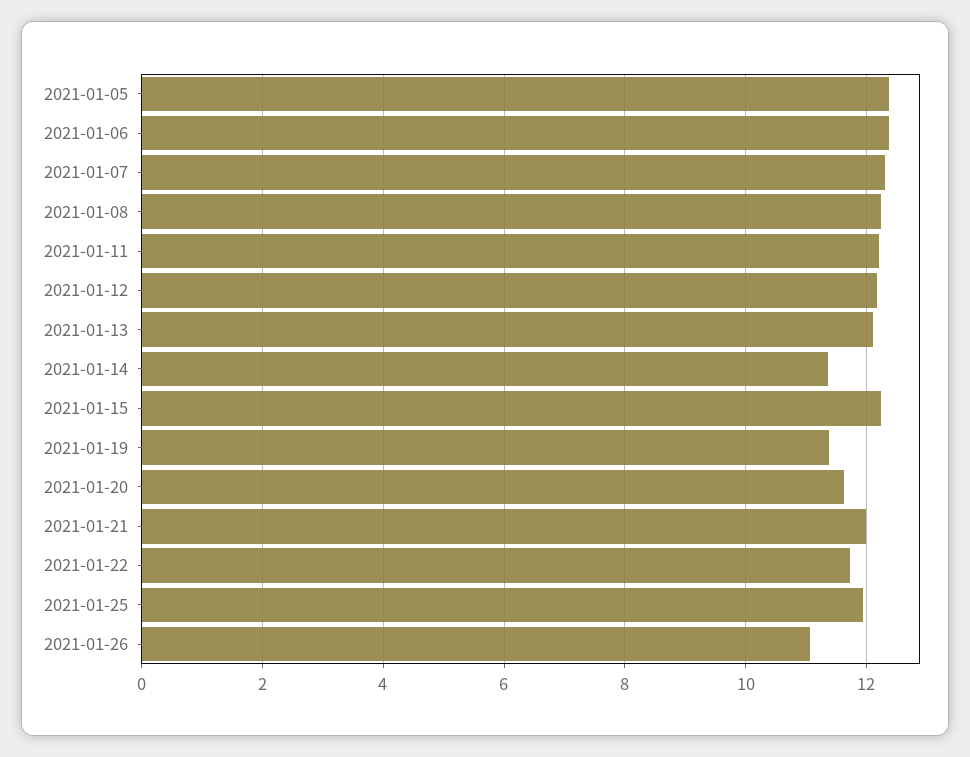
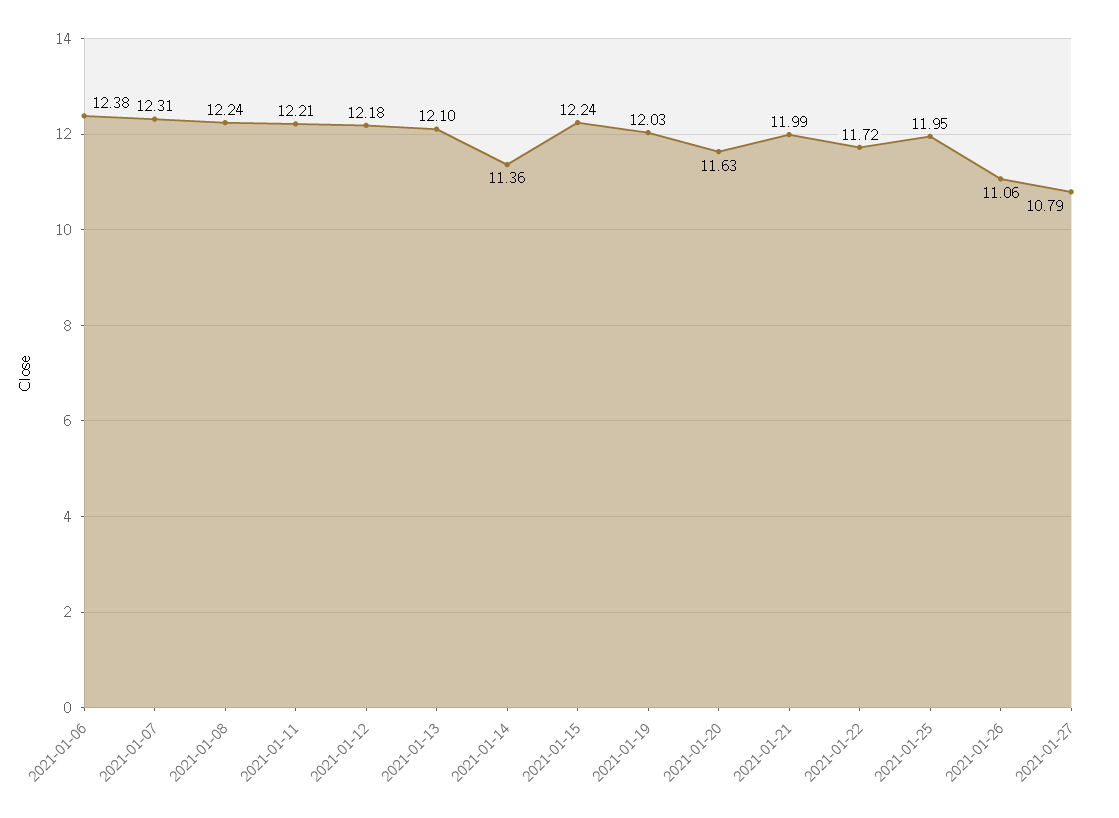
2021-01-05: 12.4 -> none
2021-01-19: 11.4 -> 12.03
2021-01-27: none -> 10.79

